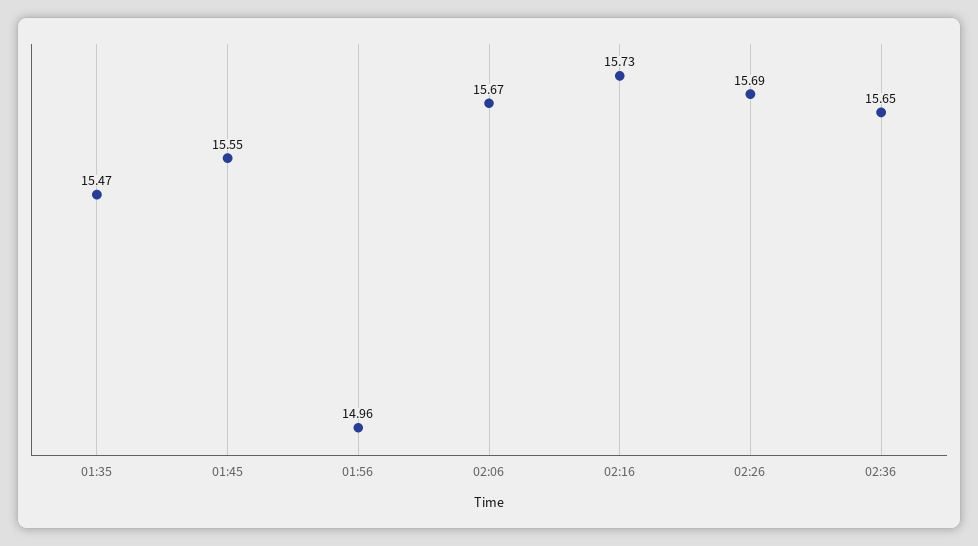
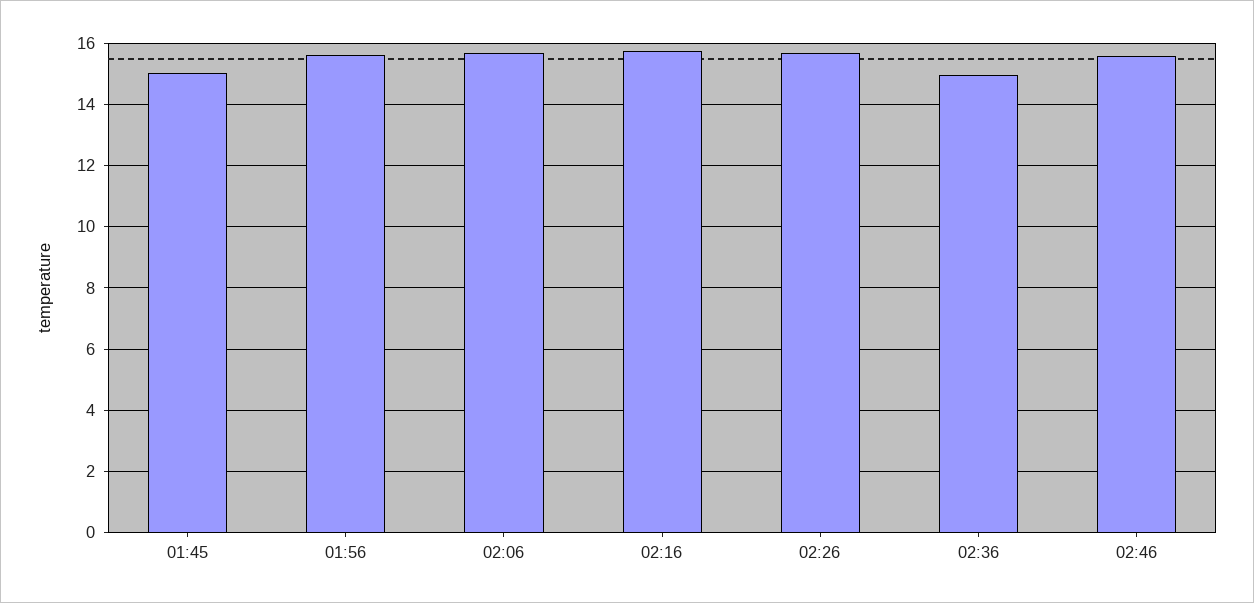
01:35: 15.47 -> none
01:45: 15.55 -> 15
01:56: 14.96 -> 15.6
02:36: 15.65 -> 15
02:46: none -> 15.6

